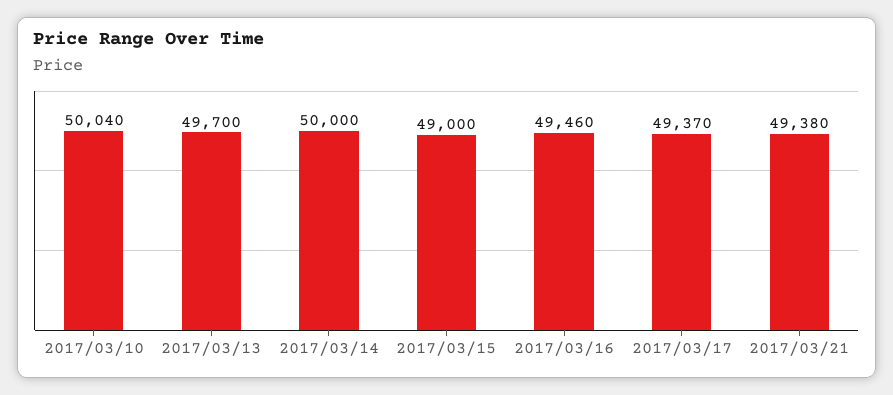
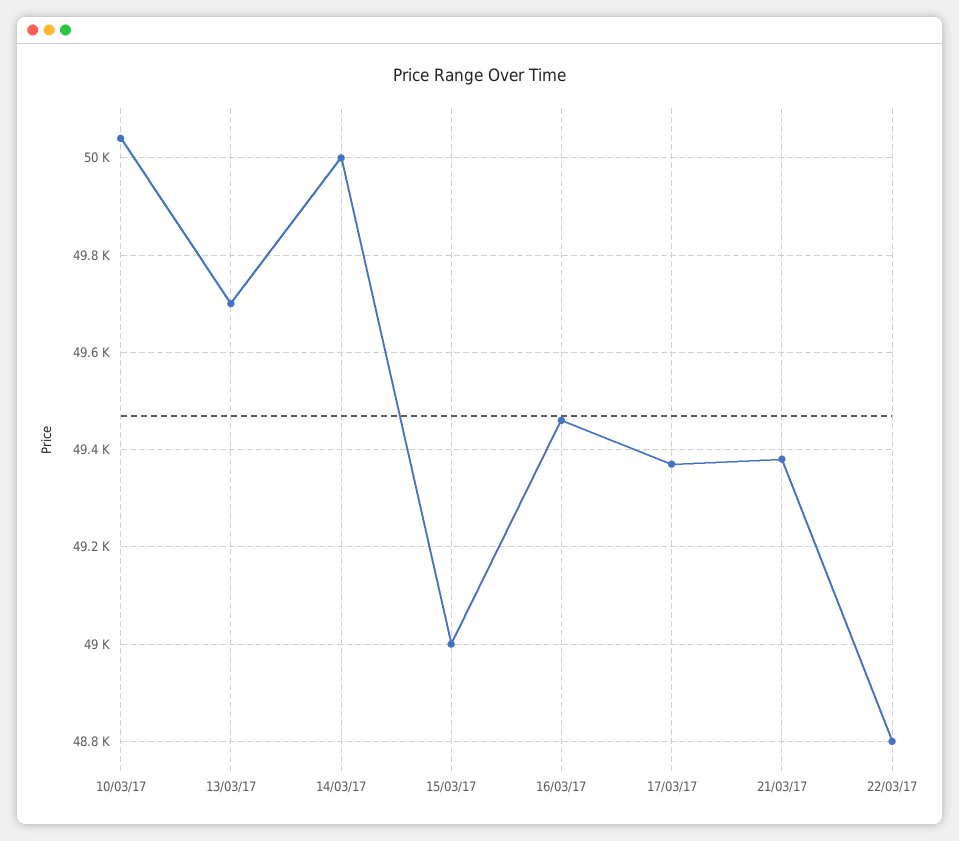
22/03/17: none -> 48800

